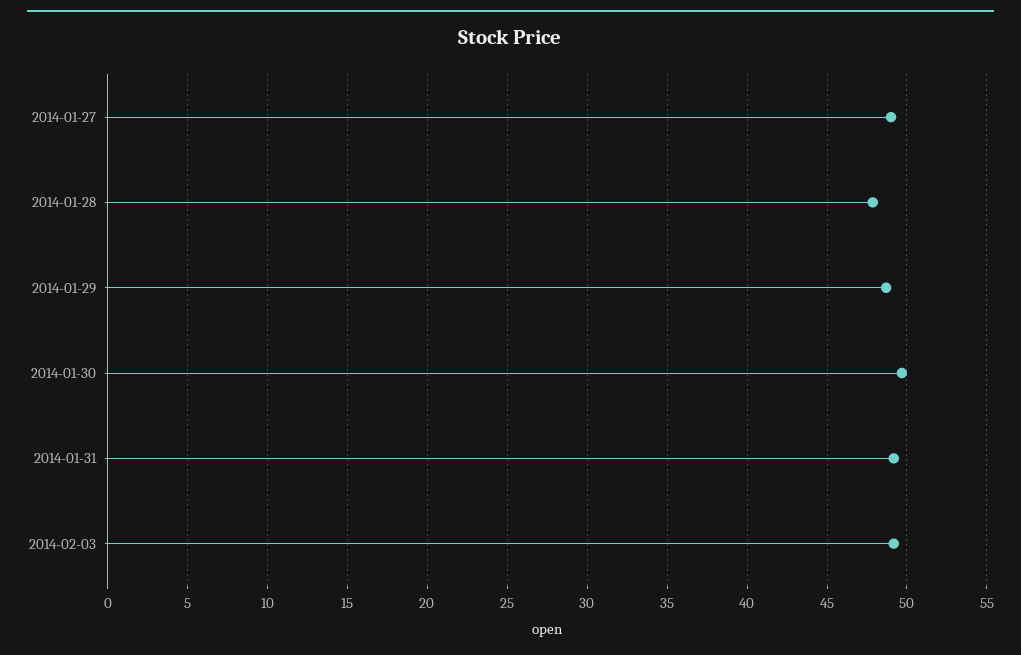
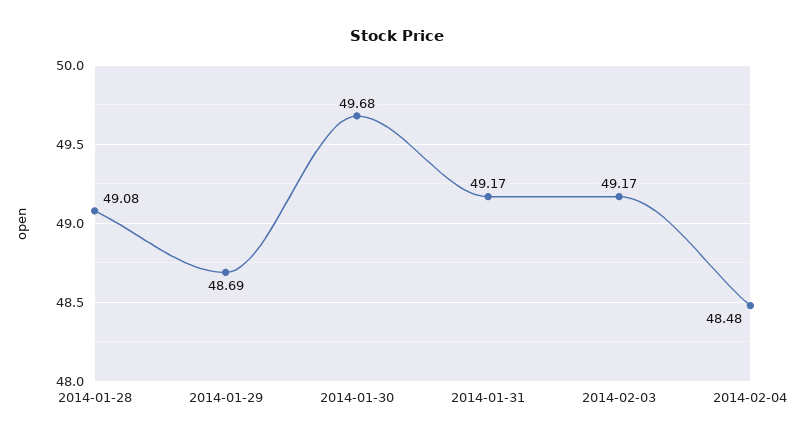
2014-01-27: 49 -> none
2014-01-28: 48 -> 49.08
2014-02-04: none -> 48.48

